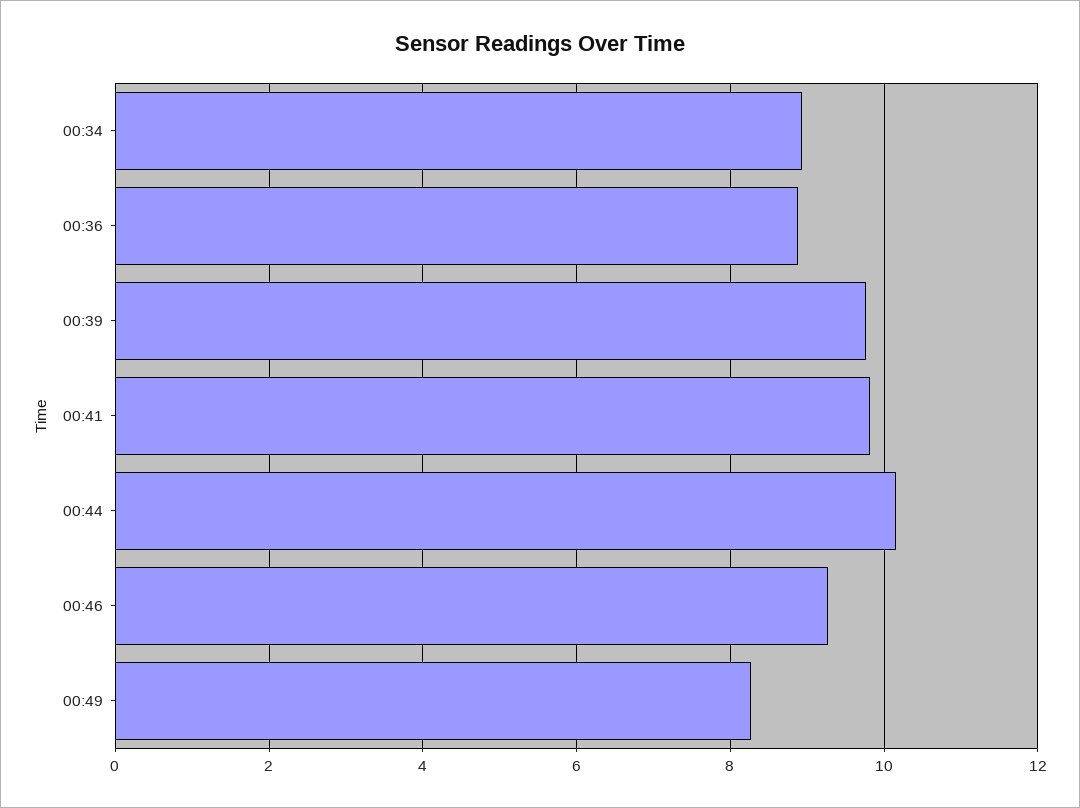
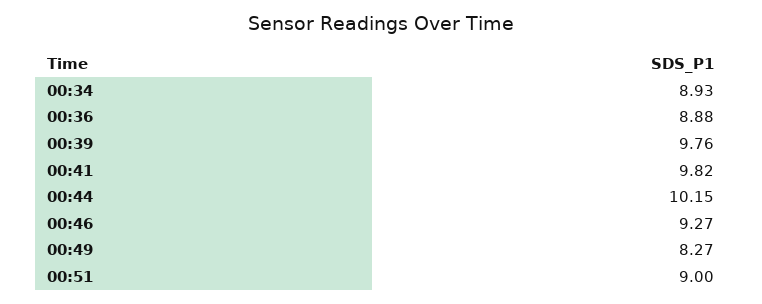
00:51: none -> 9

